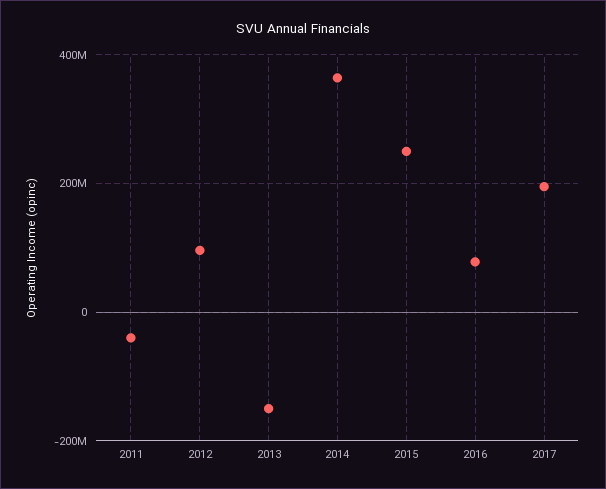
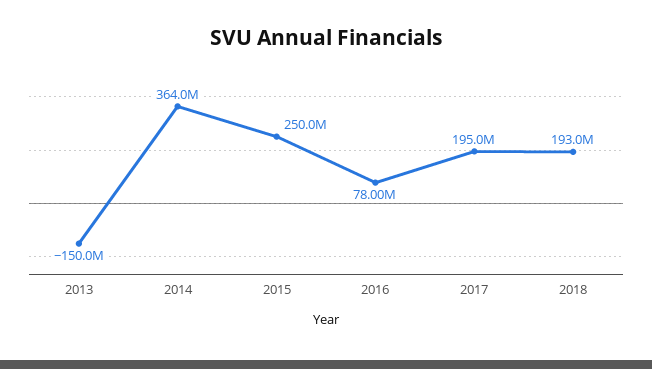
2011: -40000000 -> none
2012: 100000000 -> none
2018: none -> 193000000

